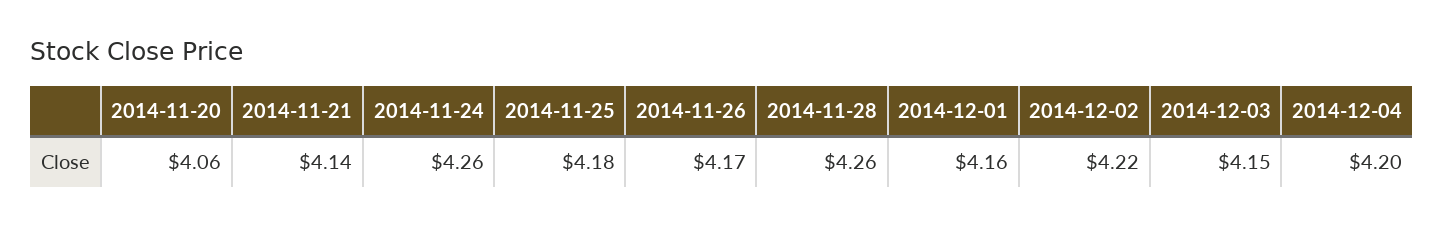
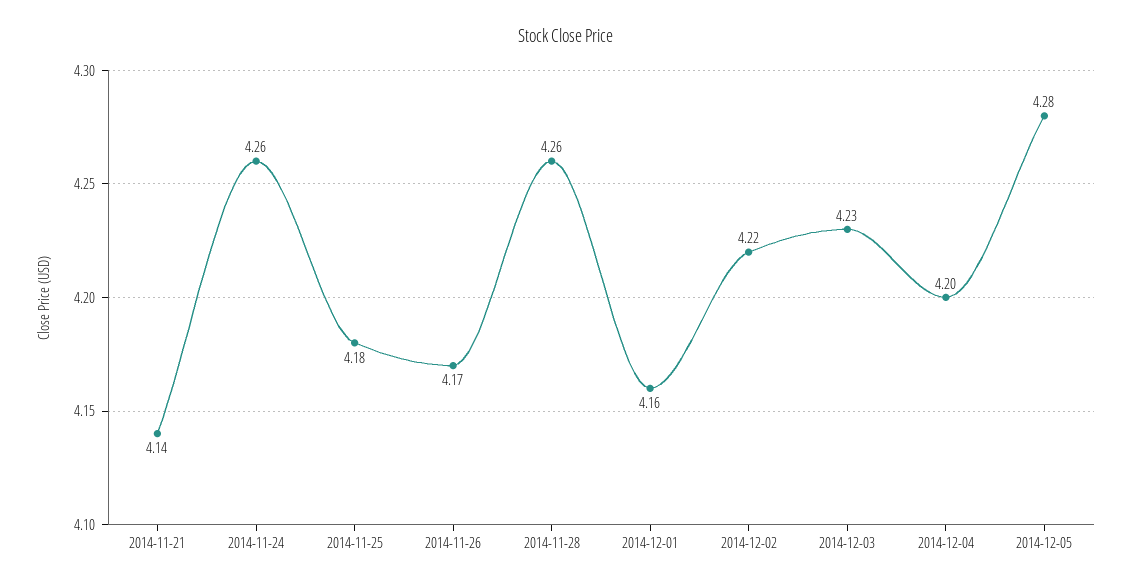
2014-11-20: 4.06 -> none
2014-12-03: 4.15 -> 4.23
2014-12-05: none -> 4.28

